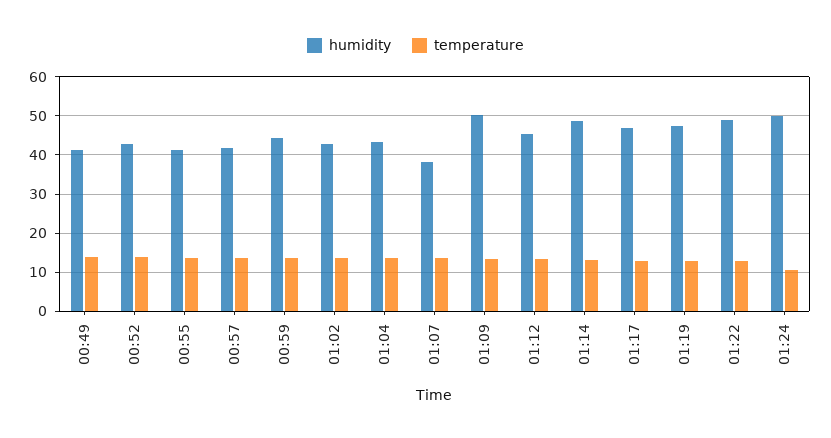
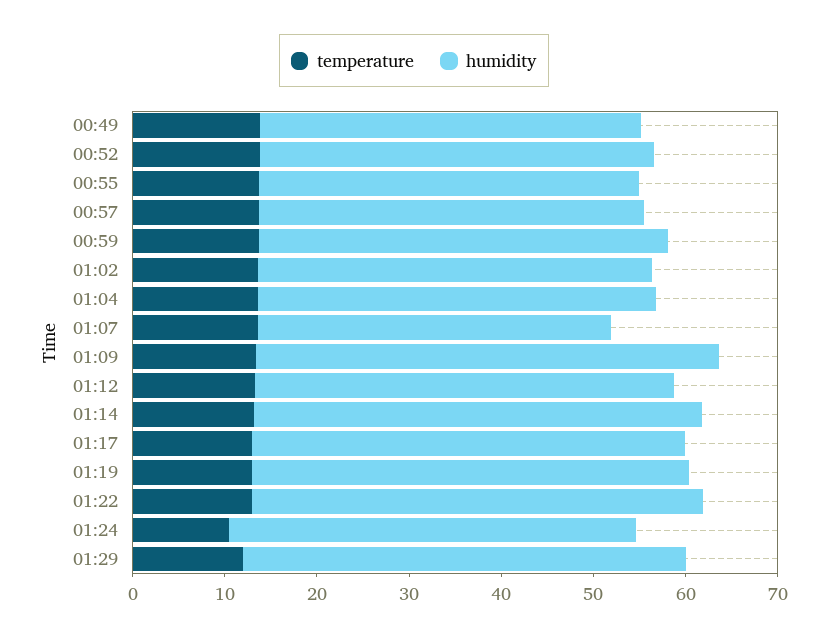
humidity, 01:24: 50 -> 44
temperature, 01:29: none -> 12
humidity, 01:29: none -> 48

